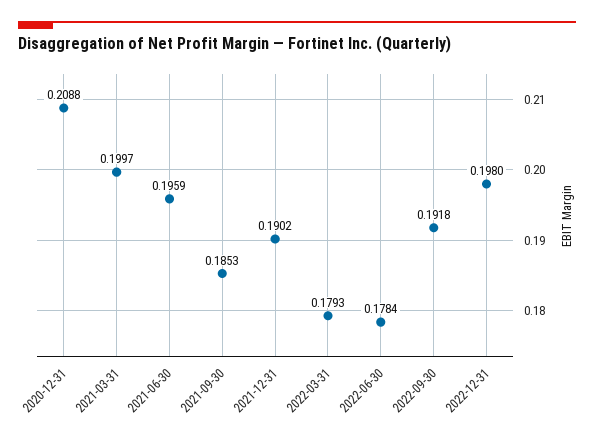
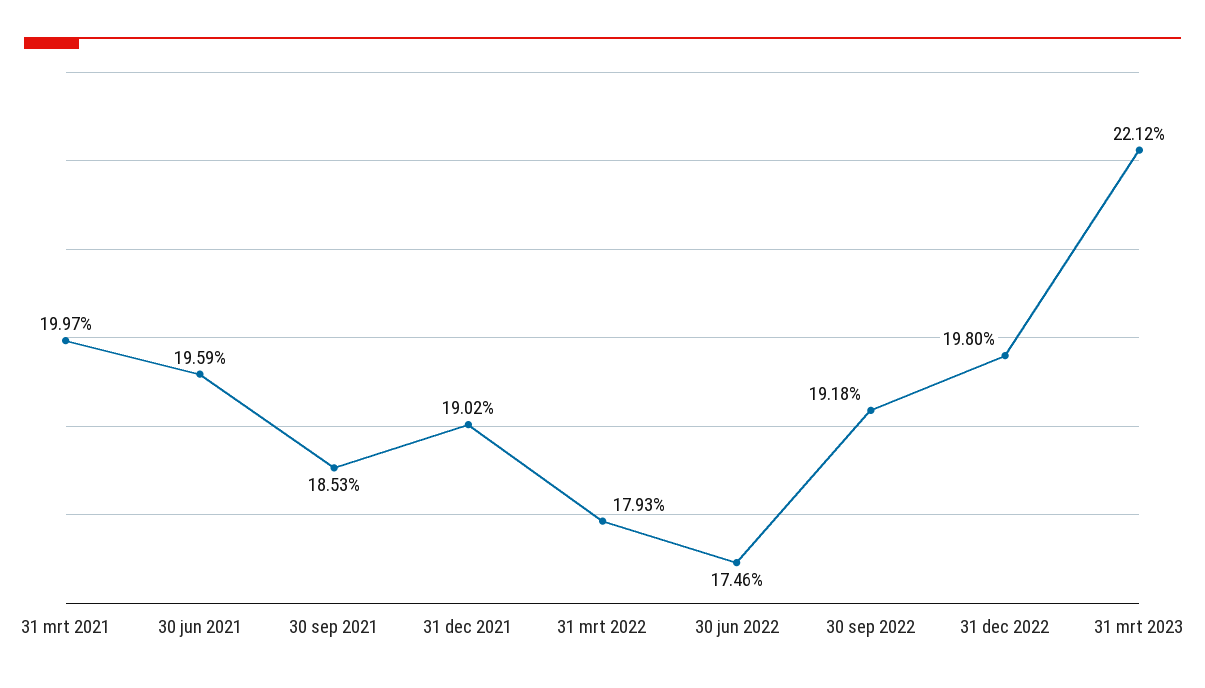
2020-12-31: 0.2088 -> none
2022-06-30: 0.1784 -> 0.1746
31 mrt 2023: none -> 0.2212

